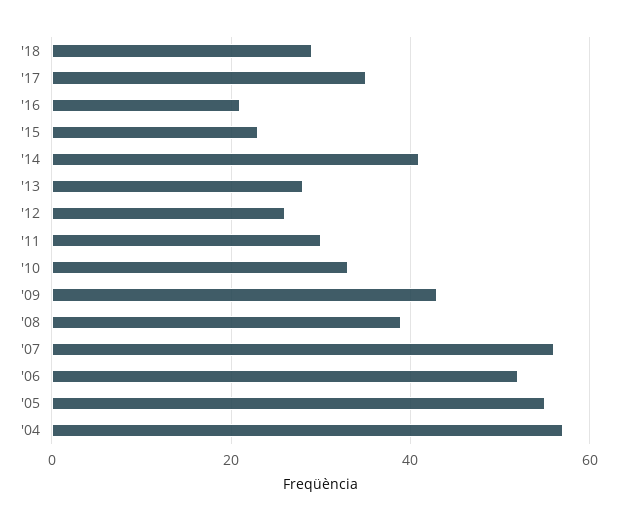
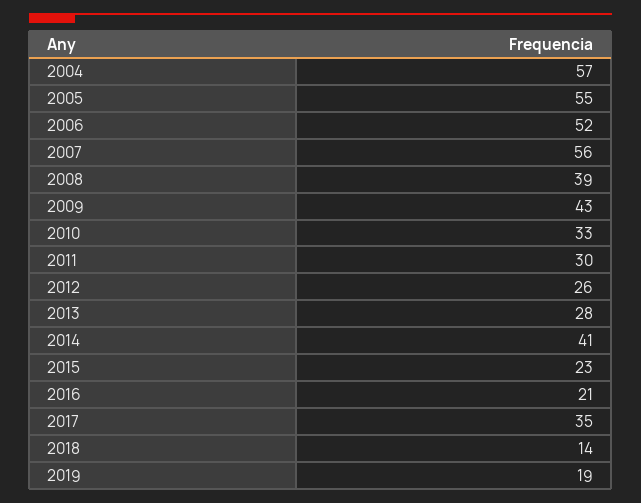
'18: 30 -> 14
2019: none -> 19

